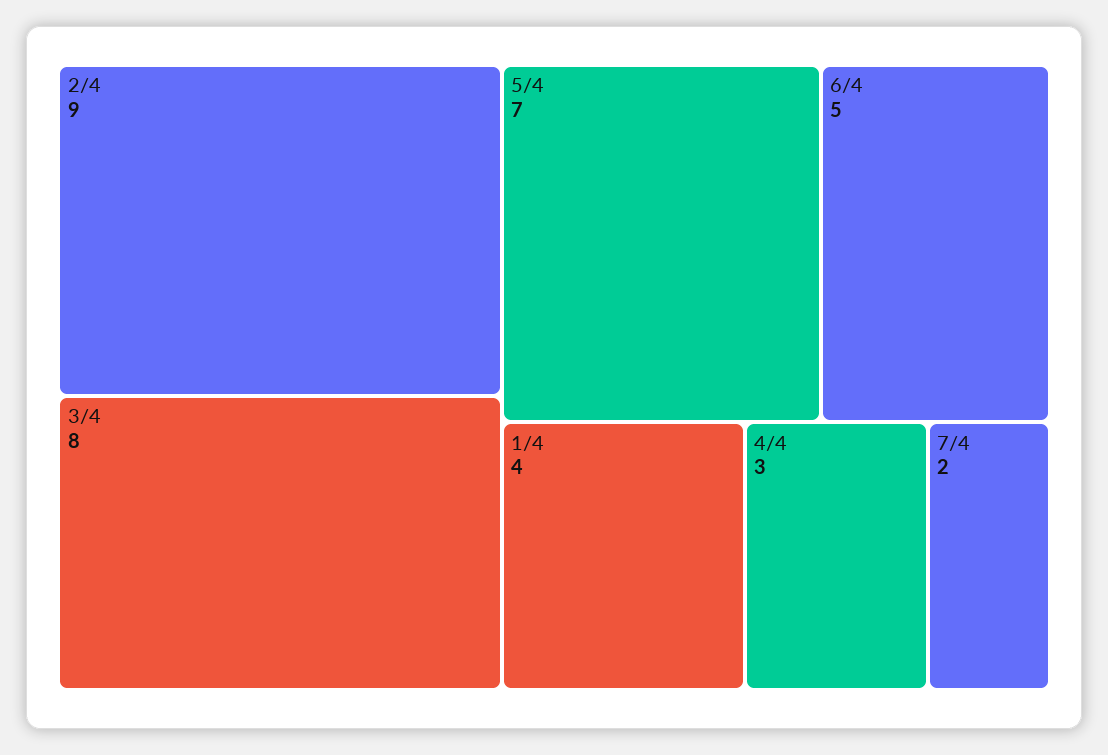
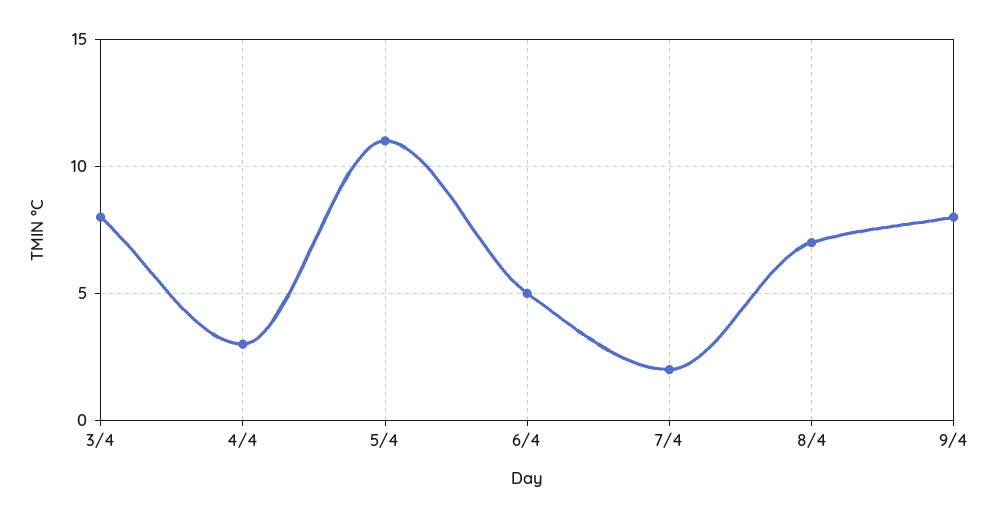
2/4: 9 -> none
5/4: 7 -> 11
1/4: 4 -> none
8/4: none -> 7
9/4: none -> 8

